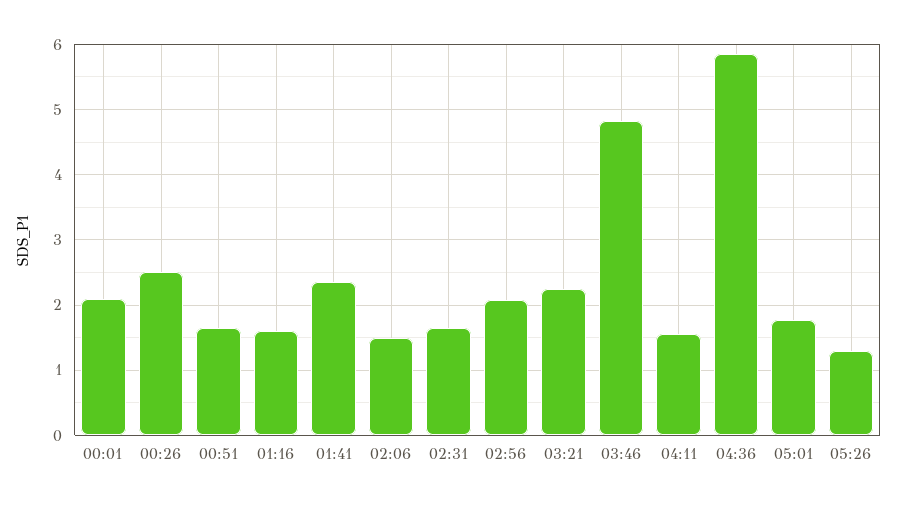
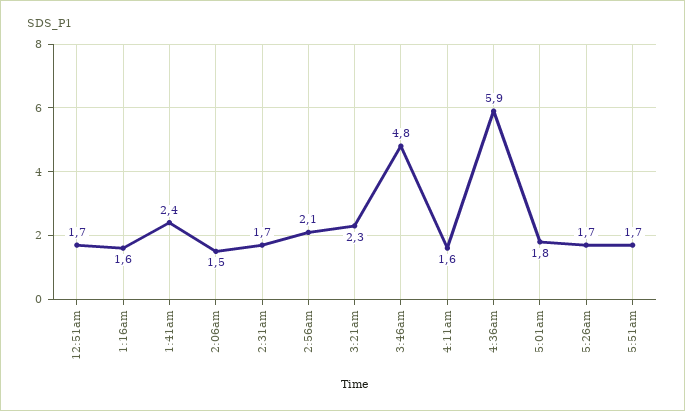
00:01: 2.1 -> none
00:26: 2.5 -> none
05:26: 1.3 -> 1.7
5:51am: none -> 1.7

